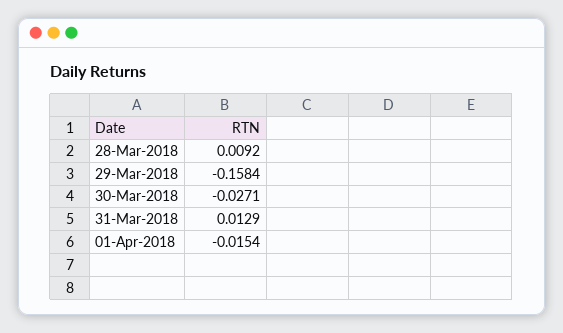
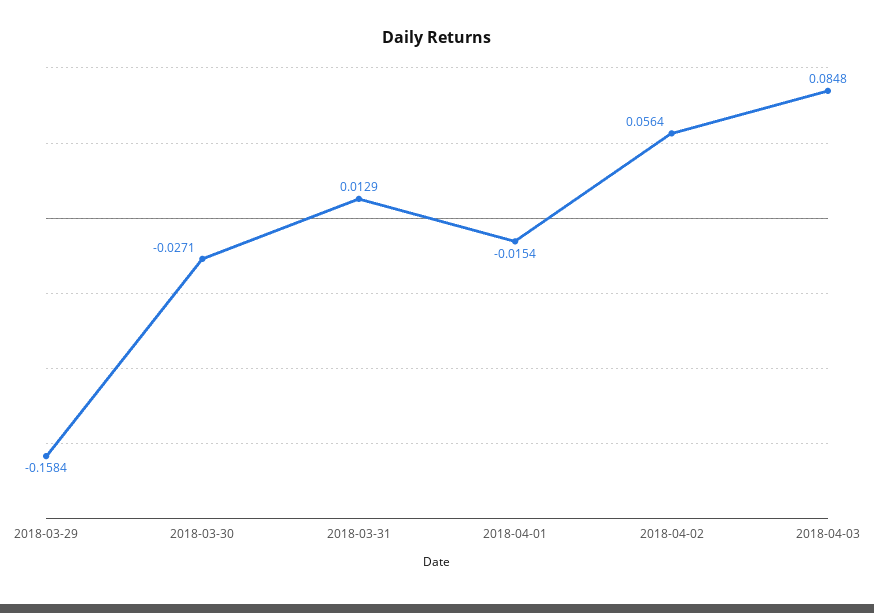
28-Mar-2018: 0.0092 -> none
2018-04-02: none -> 0.0564
2018-04-03: none -> 0.0848

